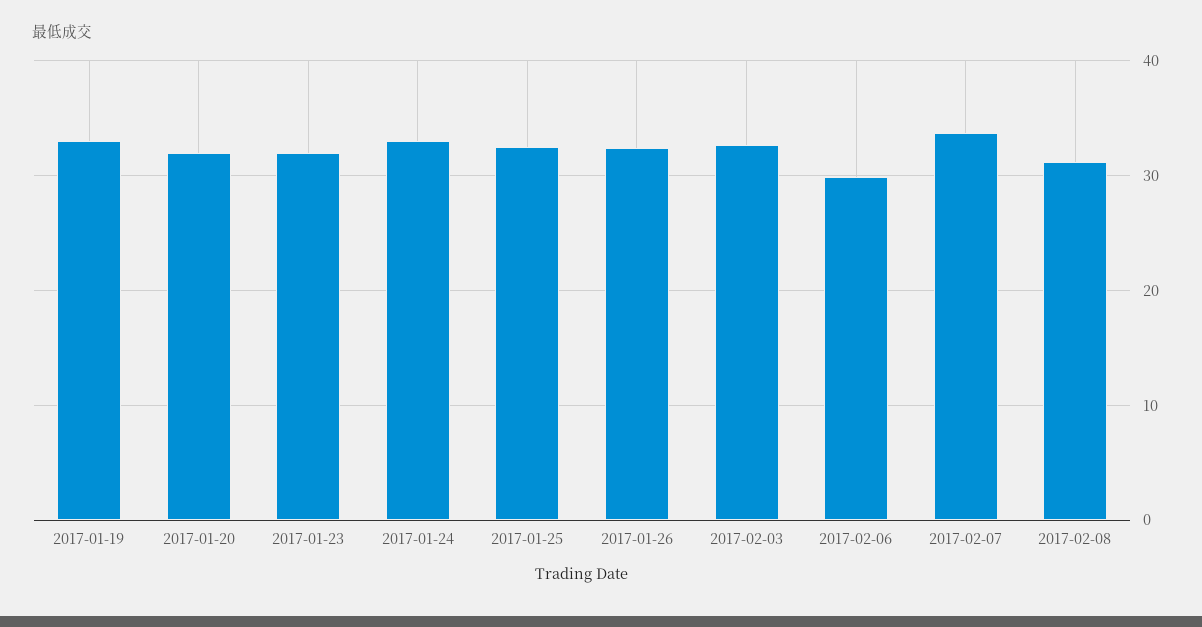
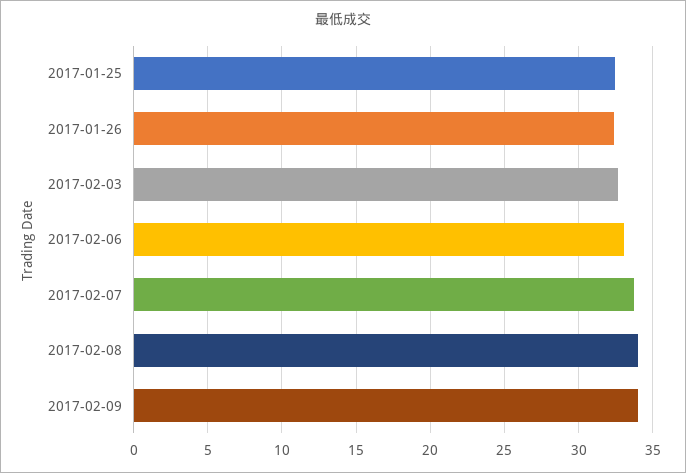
2017-01-19: 33 -> none
2017-01-20: 32 -> none
2017-01-23: 32 -> none
2017-01-24: 33 -> none
2017-02-06: 30 -> 33
2017-02-08: 31 -> 34
2017-02-09: none -> 34

